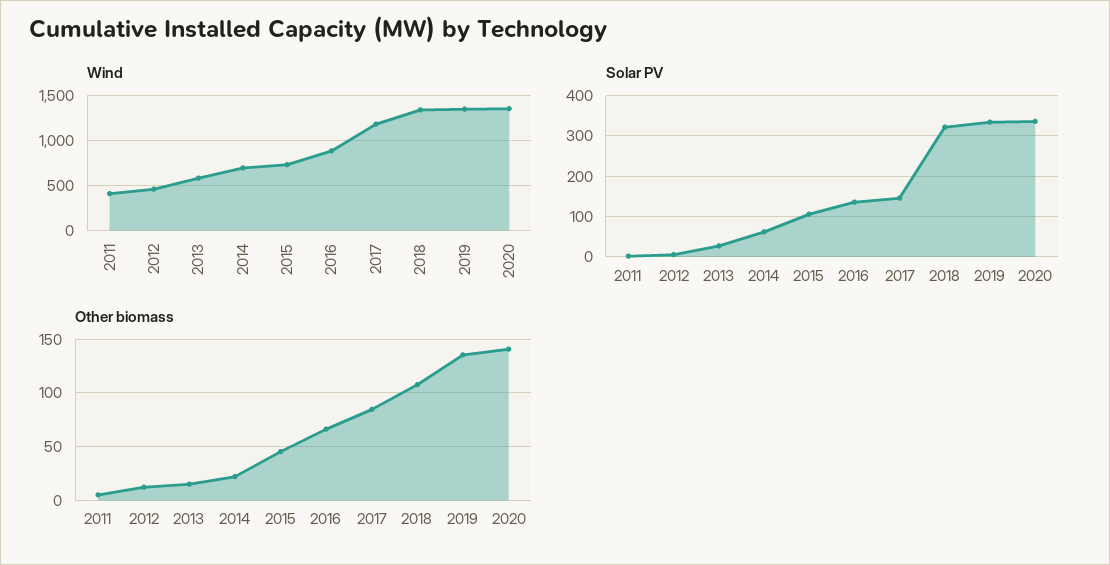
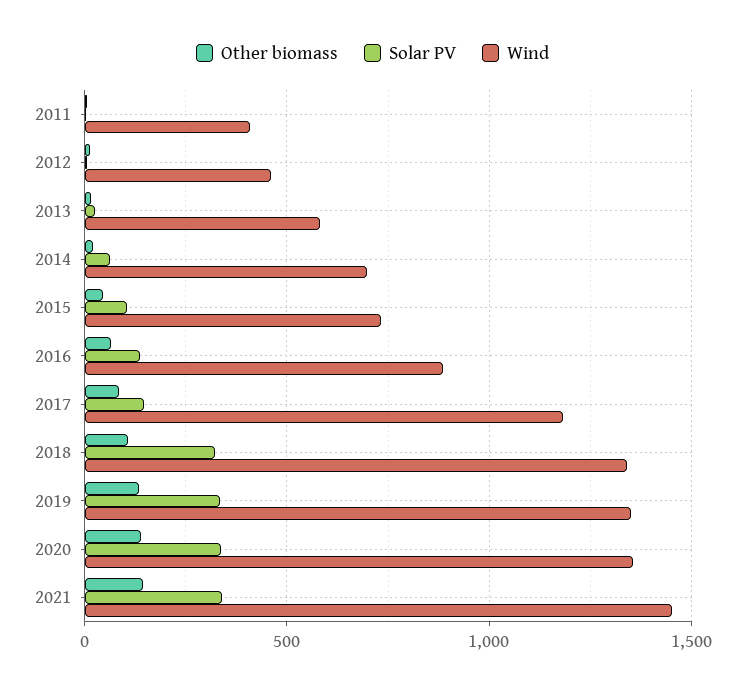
Other biomass, 2021: none -> 150
Solar PV, 2021: none -> 350
Wind, 2021: none -> 1450

